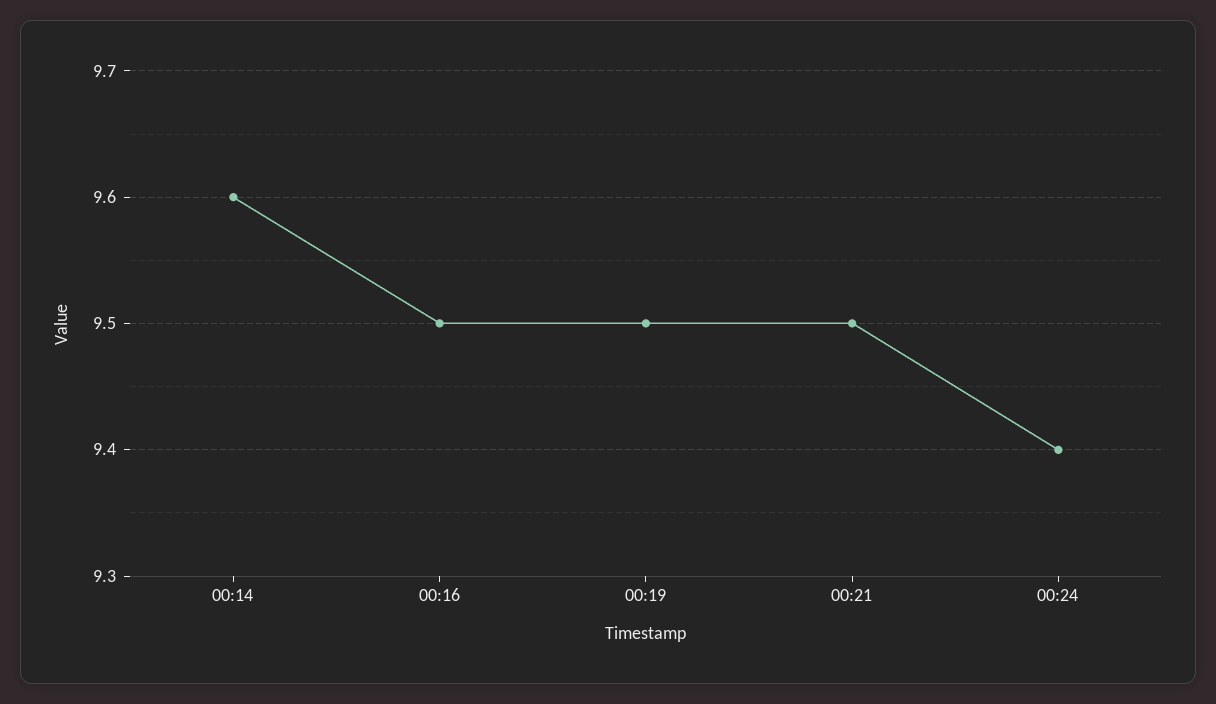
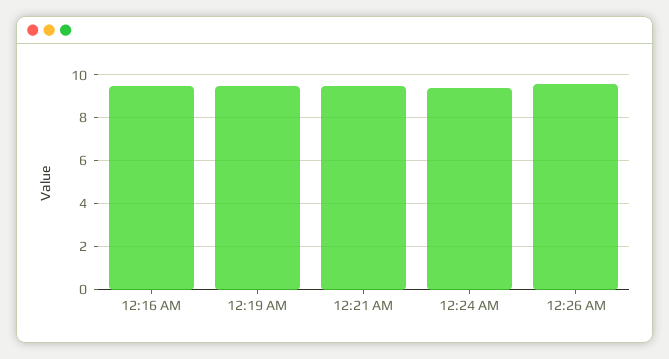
00:14: 9.6 -> none
12:26 AM: none -> 9.5

